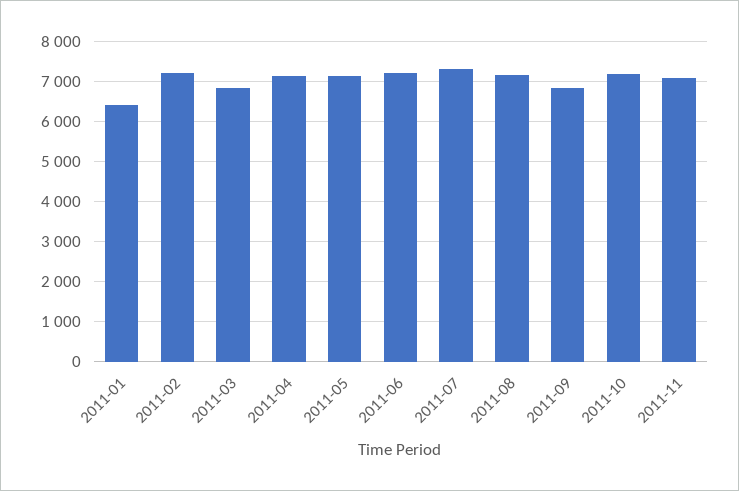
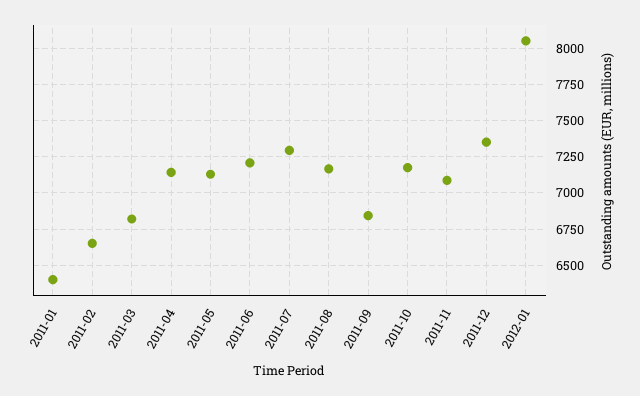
2011-02: 7200 -> 6650
2011-12: none -> 7350
2012-01: none -> 8050

